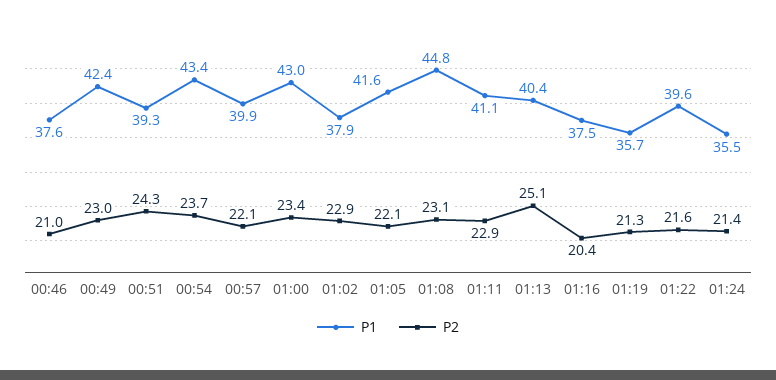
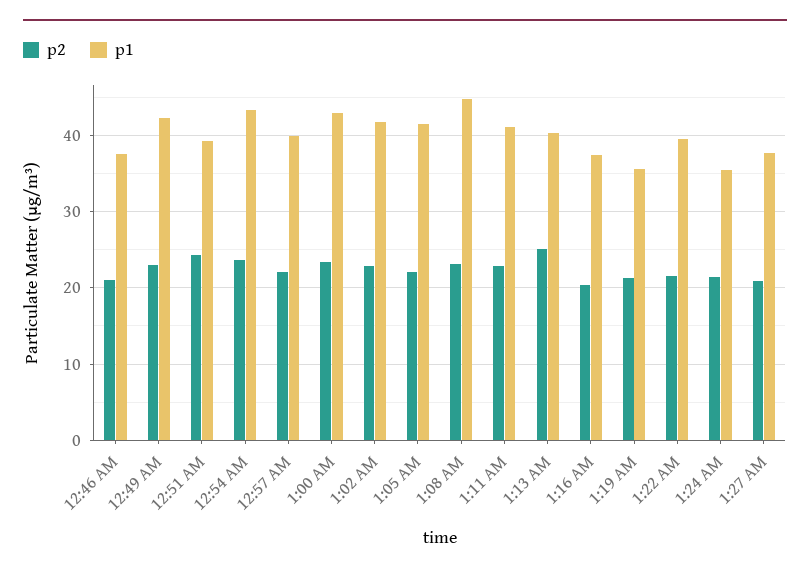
P1, 01:02: 37.9 -> 42
P2, 1:27 AM: none -> 21
P1, 1:27 AM: none -> 38

